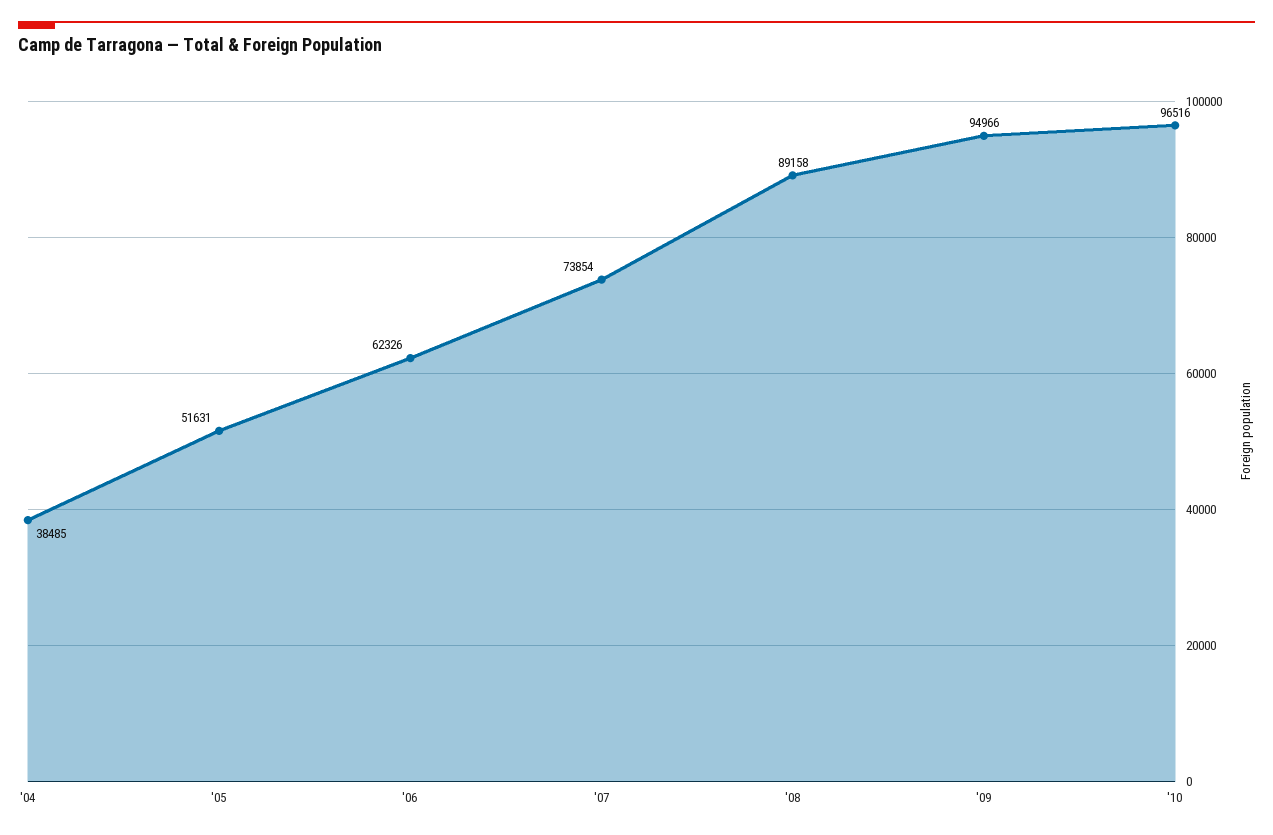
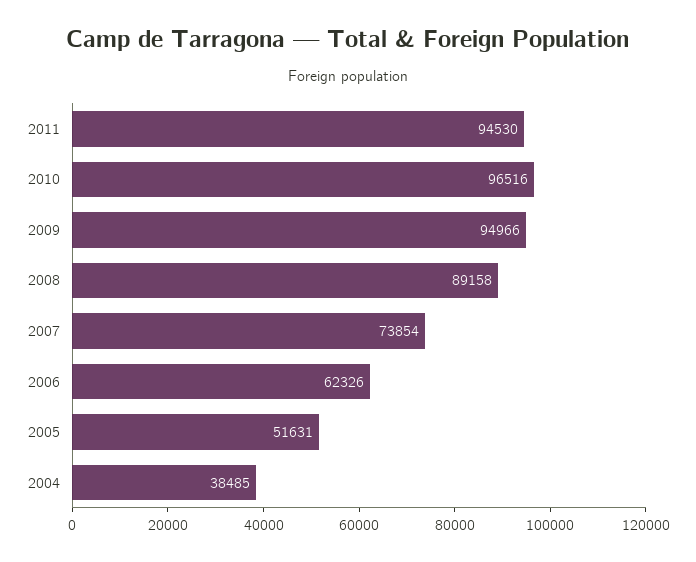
2011: none -> 94530

